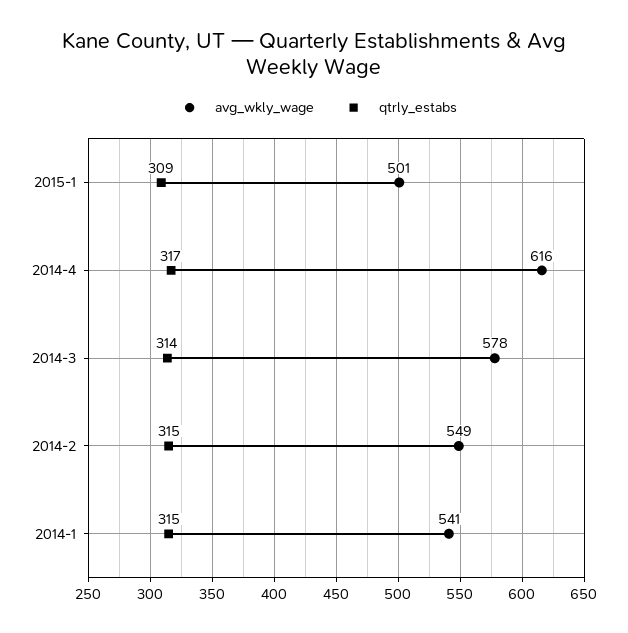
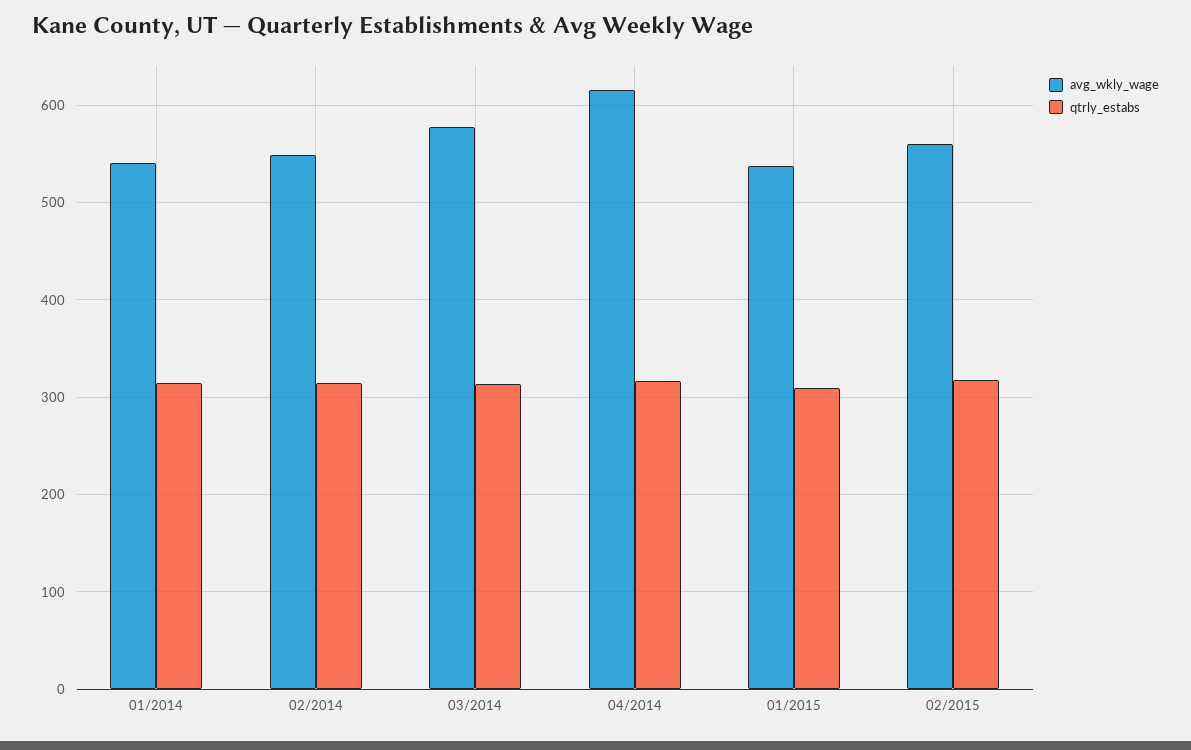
avg_wkly_wage, 2015-1: 501 -> 540
avg_wkly_wage, 02/2015: none -> 560
qtrly_estabs, 02/2015: none -> 320

